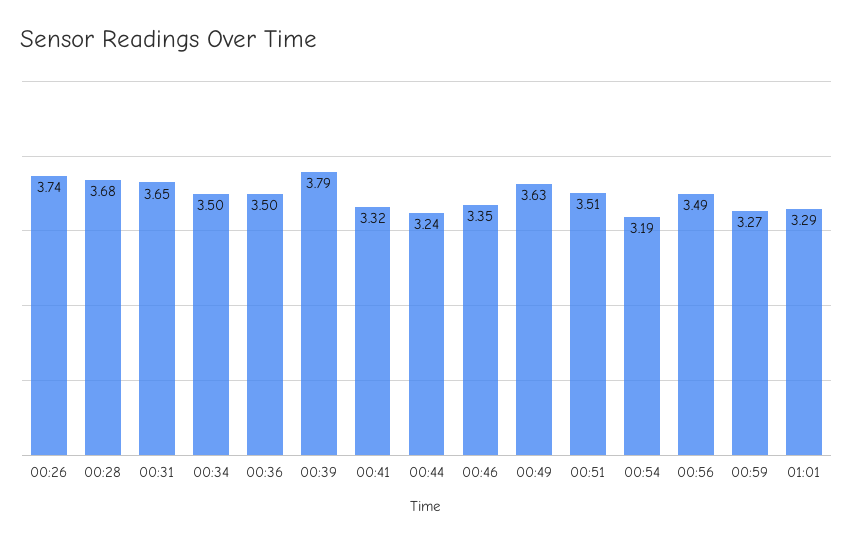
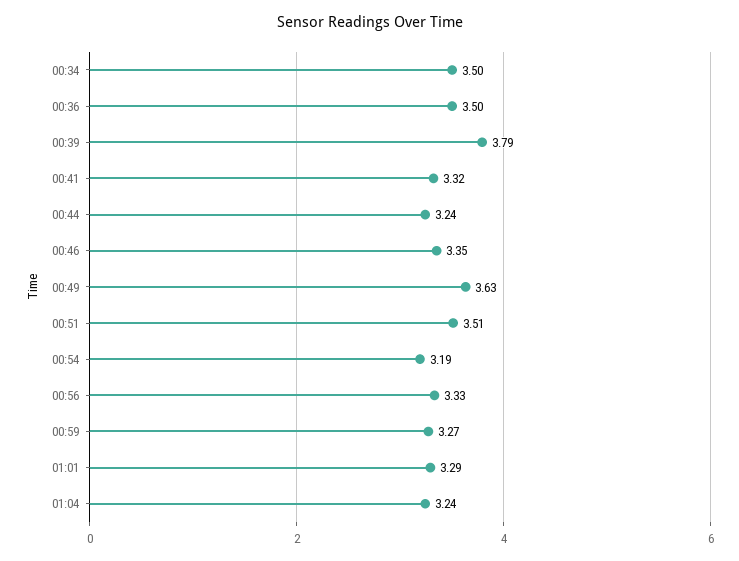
00:26: 3.74 -> none
00:28: 3.68 -> none
00:31: 3.65 -> none
00:56: 3.49 -> 3.33
01:04: none -> 3.24

